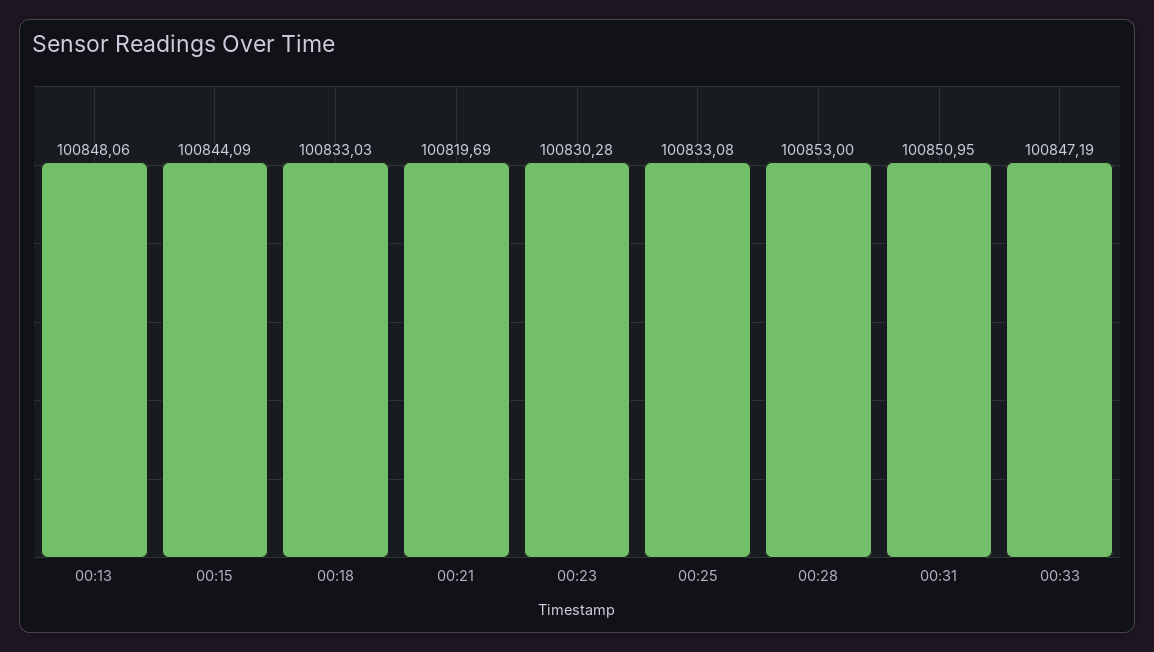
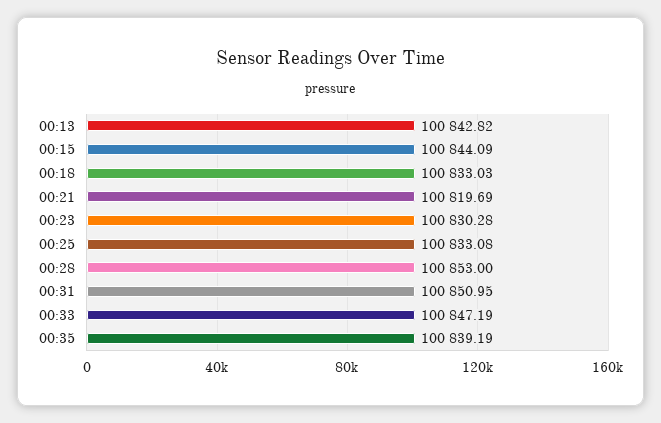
00:13: 100848.06 -> 100842.82
00:35: none -> 100839.19

